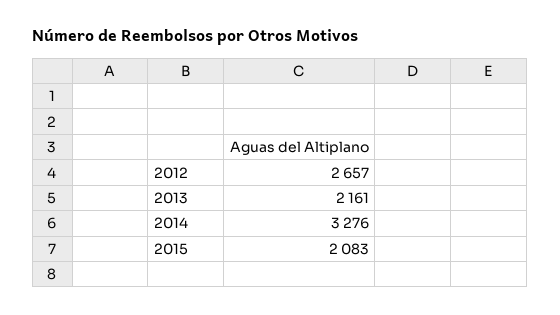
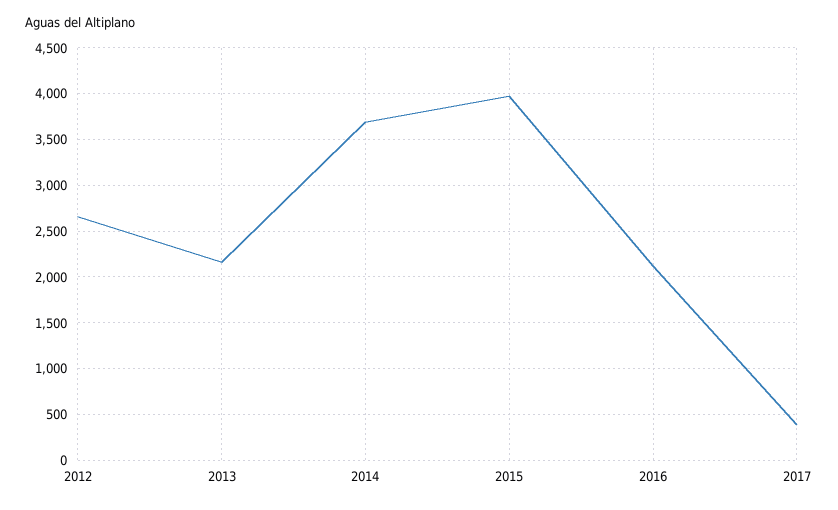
2014: 3276 -> 3700
2015: 2083 -> 4000
2016: none -> 2100
2017: none -> 400

